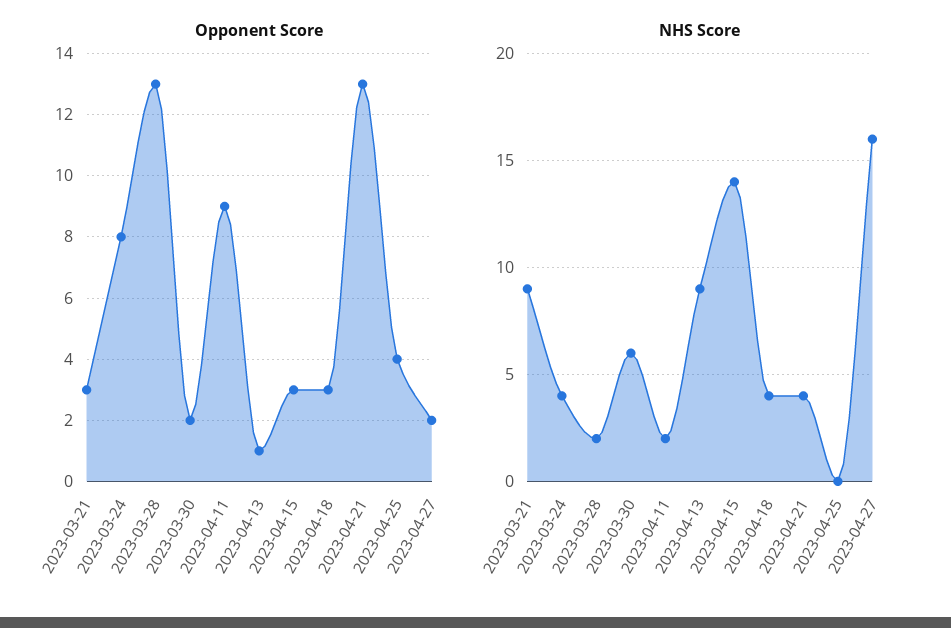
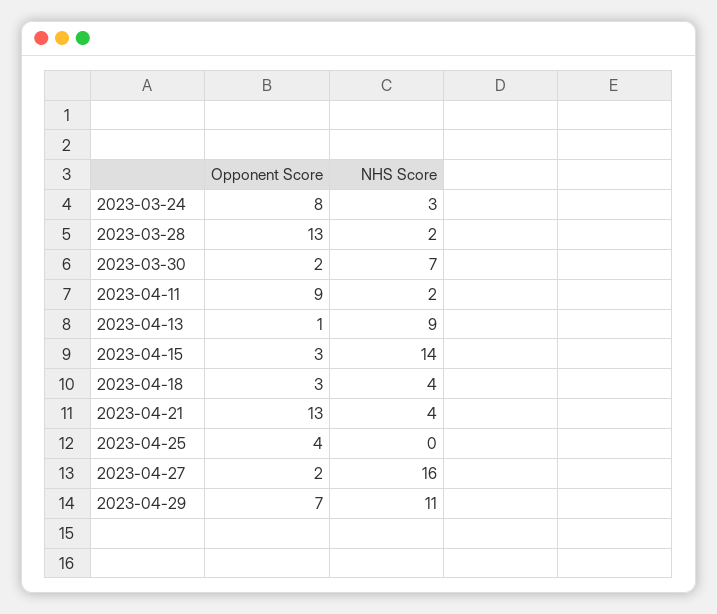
Opponent Score, 2023-03-21: 3 -> none
NHS Score, 2023-03-21: 9 -> none
NHS Score, 2023-03-24: 4 -> 3
NHS Score, 2023-03-30: 6 -> 7
Opponent Score, 2023-04-29: none -> 7
NHS Score, 2023-04-29: none -> 11

